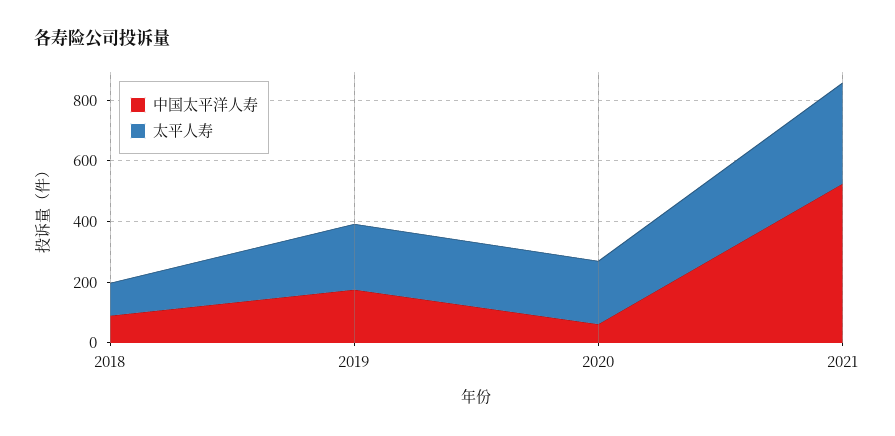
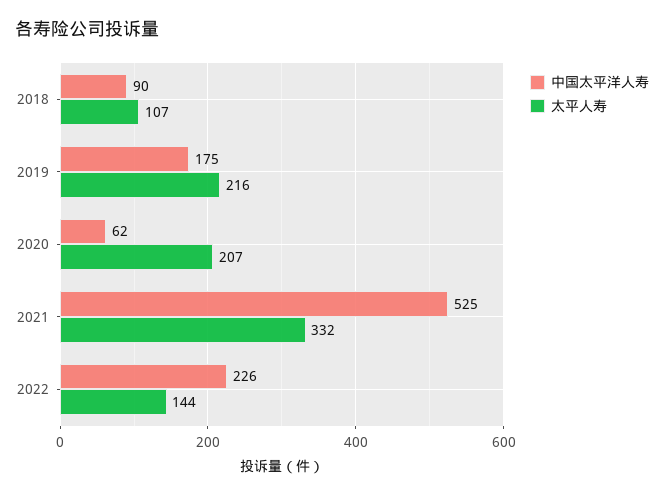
中国太平洋人寿, 2022: none -> 226
太平人寿, 2022: none -> 144

